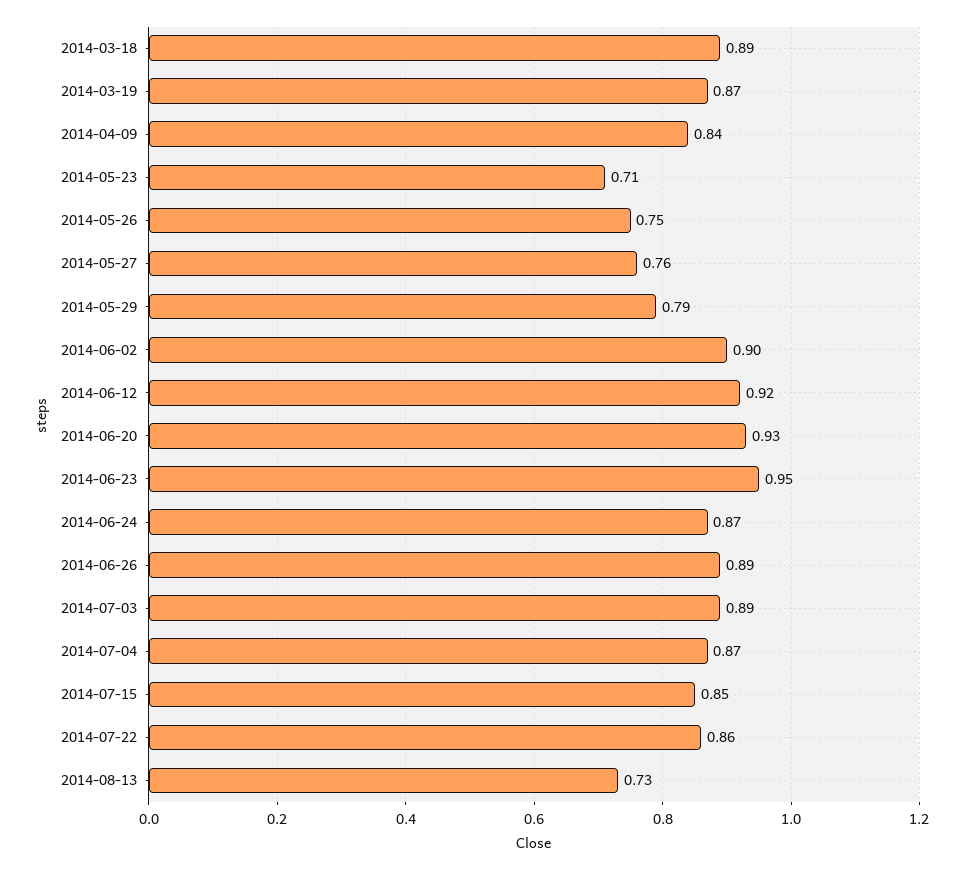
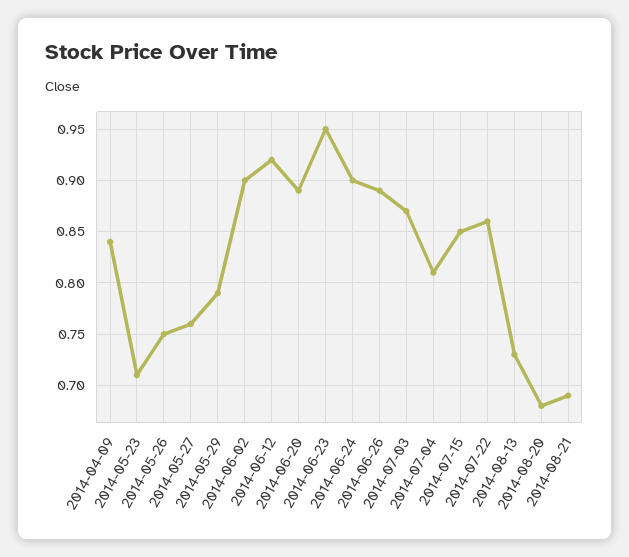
2014-03-18: 0.89 -> none
2014-03-19: 0.87 -> none
2014-06-20: 0.93 -> 0.89
2014-06-24: 0.87 -> 0.9
2014-07-03: 0.89 -> 0.87
2014-07-04: 0.87 -> 0.81
2014-08-20: none -> 0.68
2014-08-21: none -> 0.69

